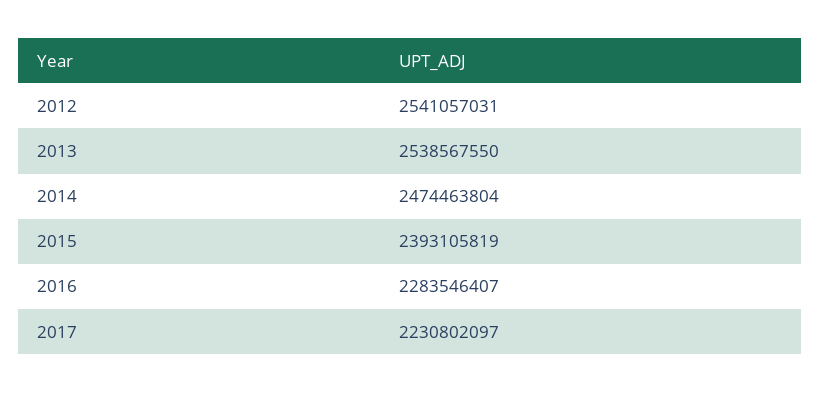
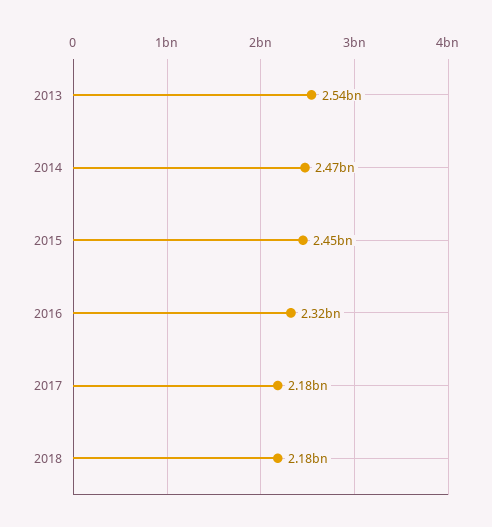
2012: 2541057031 -> none
2015: 2393105819 -> 2450000000
2016: 2283546407 -> 2320000000
2017: 2230802097 -> 2180000000
2018: none -> 2180000000

